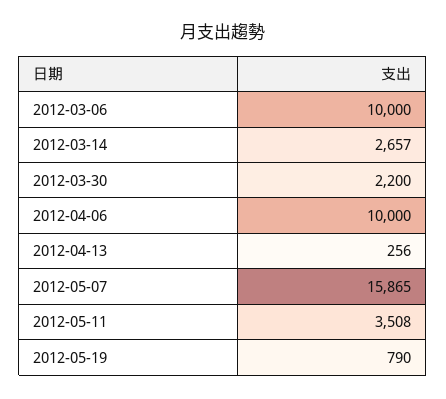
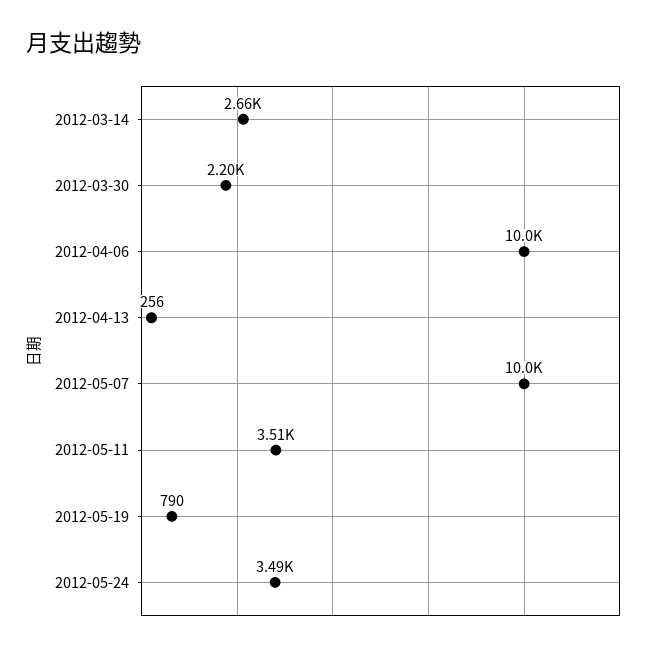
2012-03-06: 10000 -> none
2012-05-07: 15865 -> 10000
2012-05-24: none -> 3490

